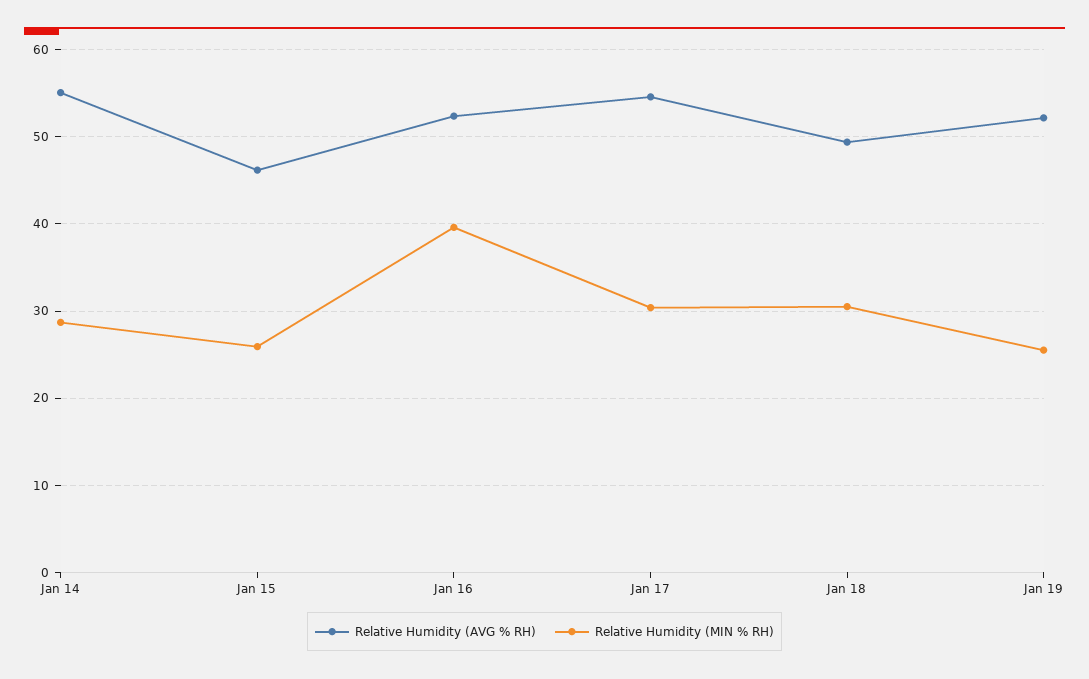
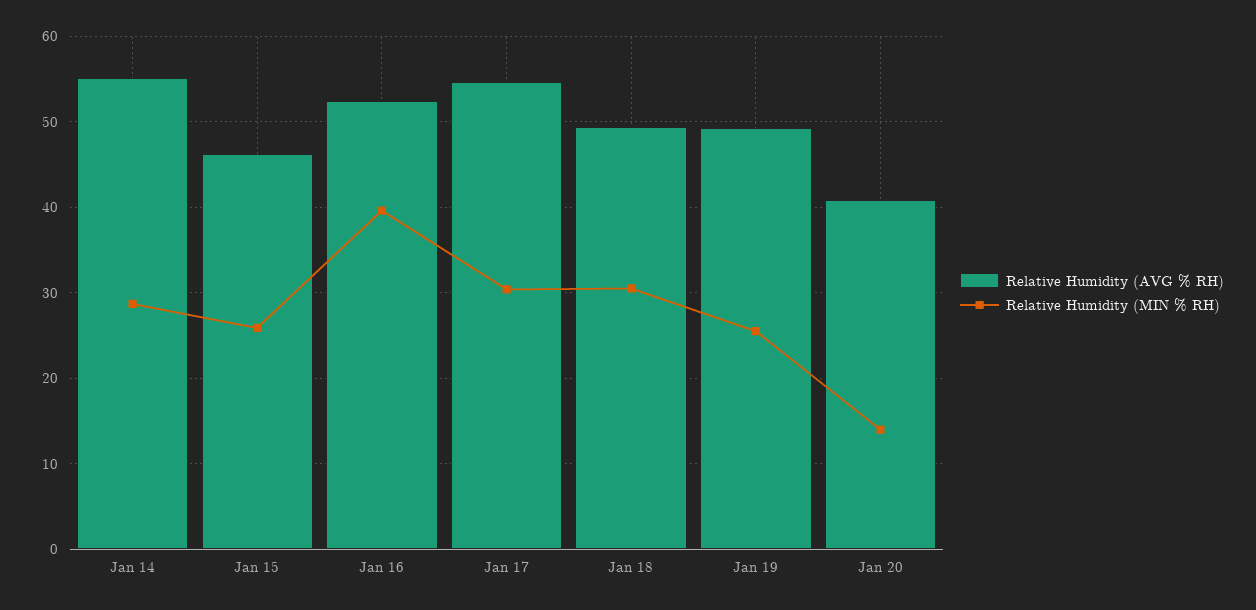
Relative Humidity (AVG % RH), Jan 19: 52 -> 49
Relative Humidity (AVG % RH), Jan 20: none -> 41
Relative Humidity (MIN % RH), Jan 20: none -> 14

